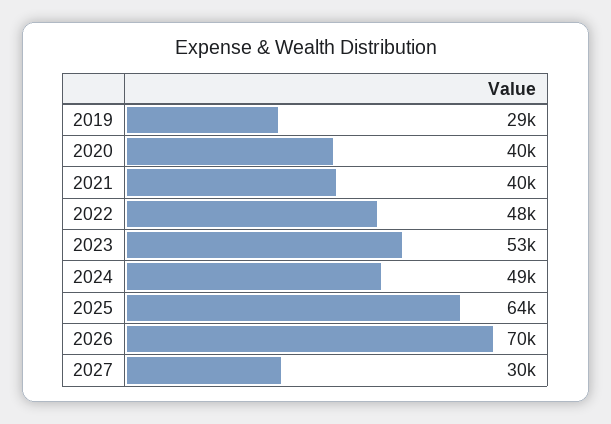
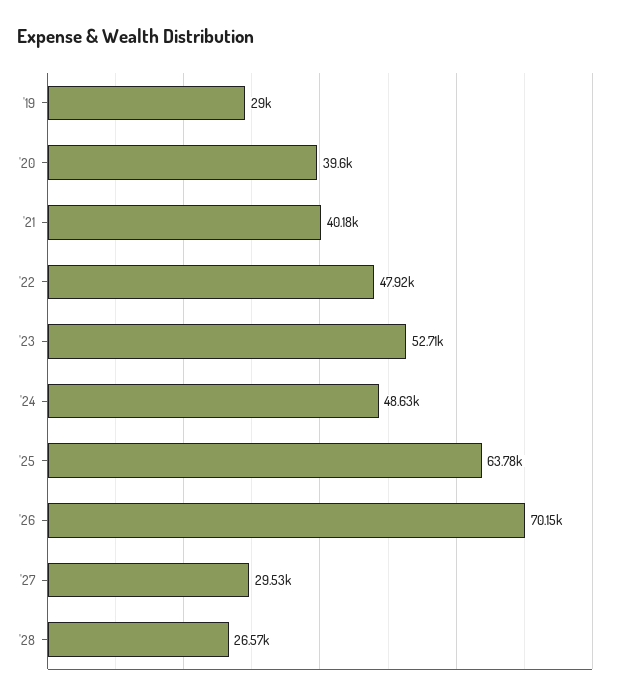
'28: none -> 26570

